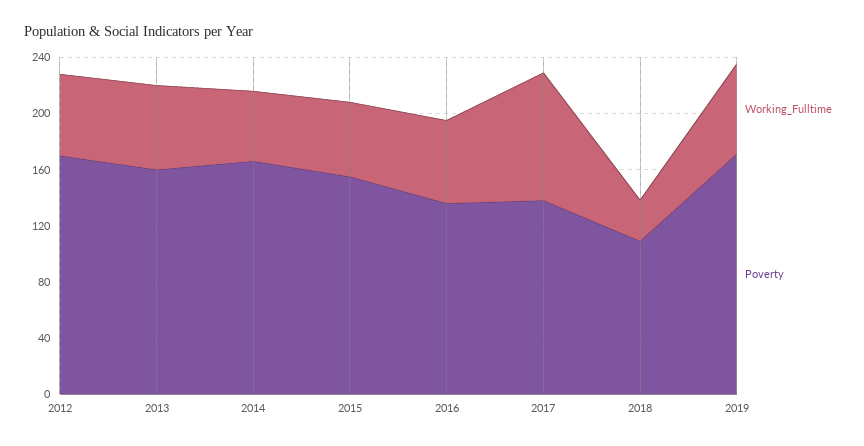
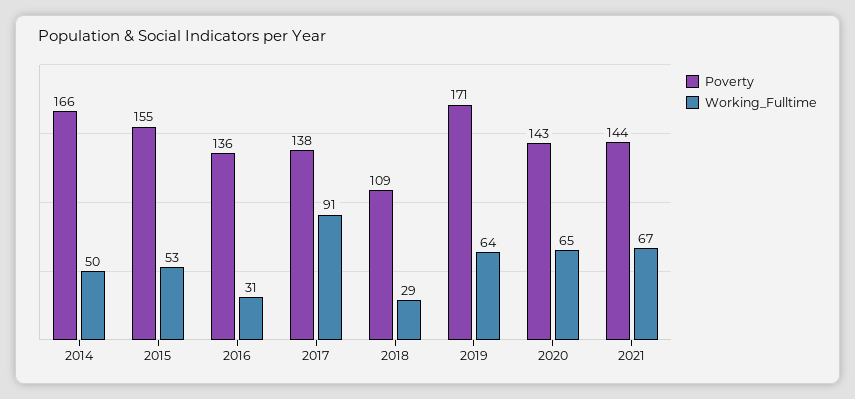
Working_Fulltime, 2012: 60 -> none
Poverty, 2012: 170 -> none
Working_Fulltime, 2013: 60 -> none
Poverty, 2013: 160 -> none
Working_Fulltime, 2016: 60 -> 31
Poverty, 2020: none -> 143
Working_Fulltime, 2020: none -> 65
Poverty, 2021: none -> 144
Working_Fulltime, 2021: none -> 67

